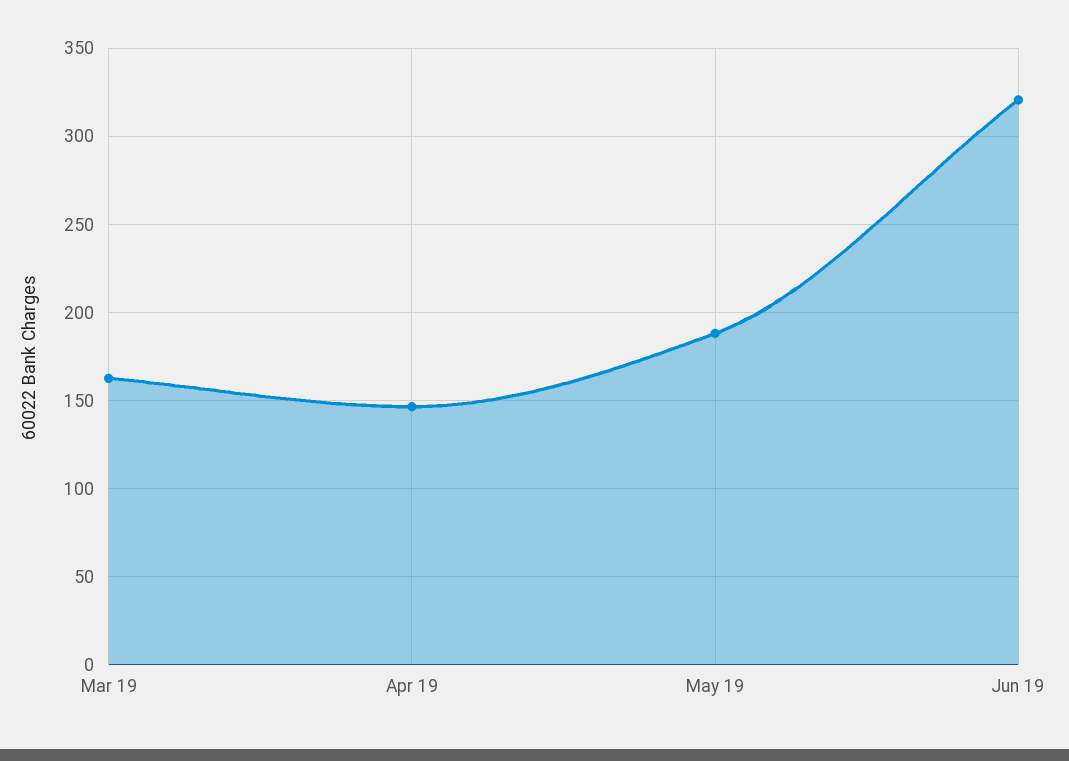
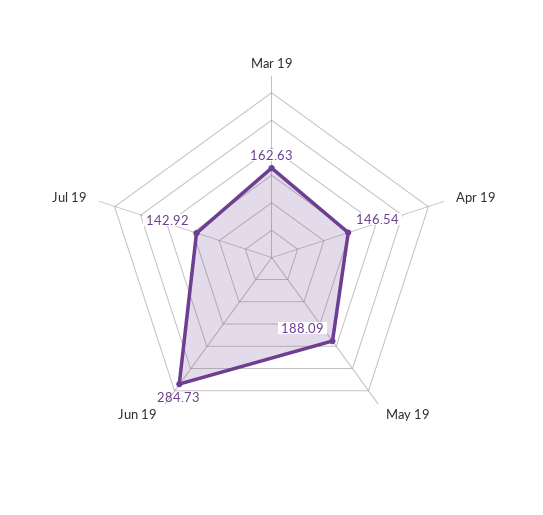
Jun 19: 320 -> 284.73
Jul 19: none -> 142.92

